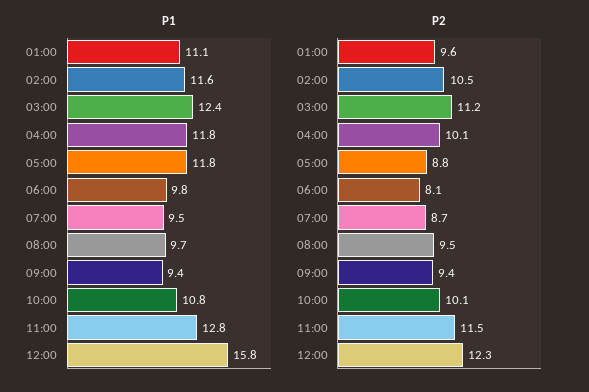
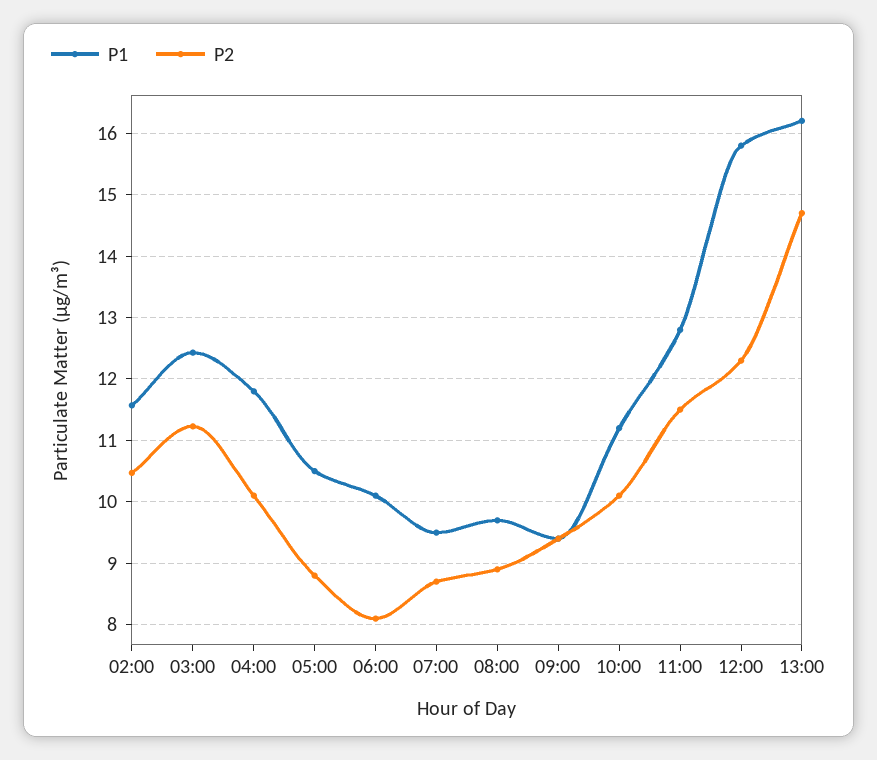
P1, 01:00: 11.1 -> none
P1, 05:00: 11.8 -> 10.5
P1, 06:00: 9.8 -> 10.1
P1, 10:00: 10.8 -> 11.2
P2, 01:00: 9.6 -> none
P2, 08:00: 9.5 -> 8.9
P1, 13:00: none -> 16.2
P2, 13:00: none -> 14.7

